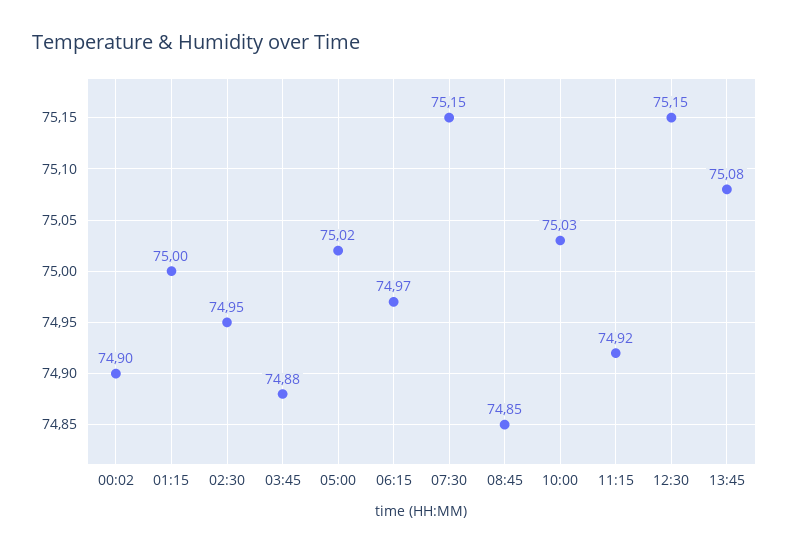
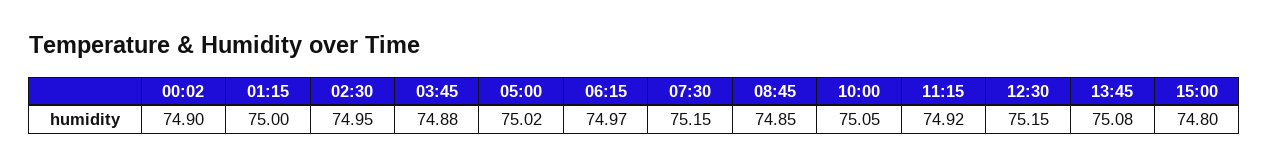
10:00: 75.03 -> 75.05
15:00: none -> 74.8

